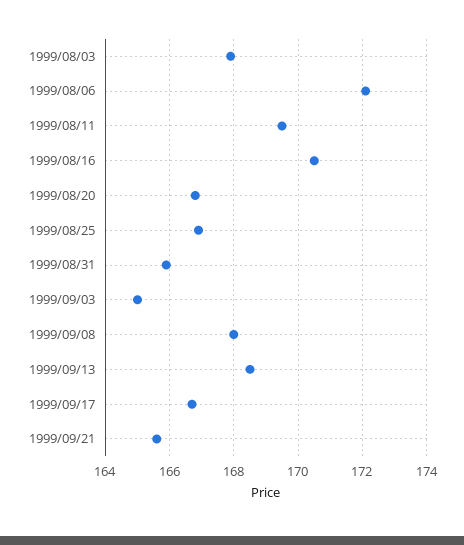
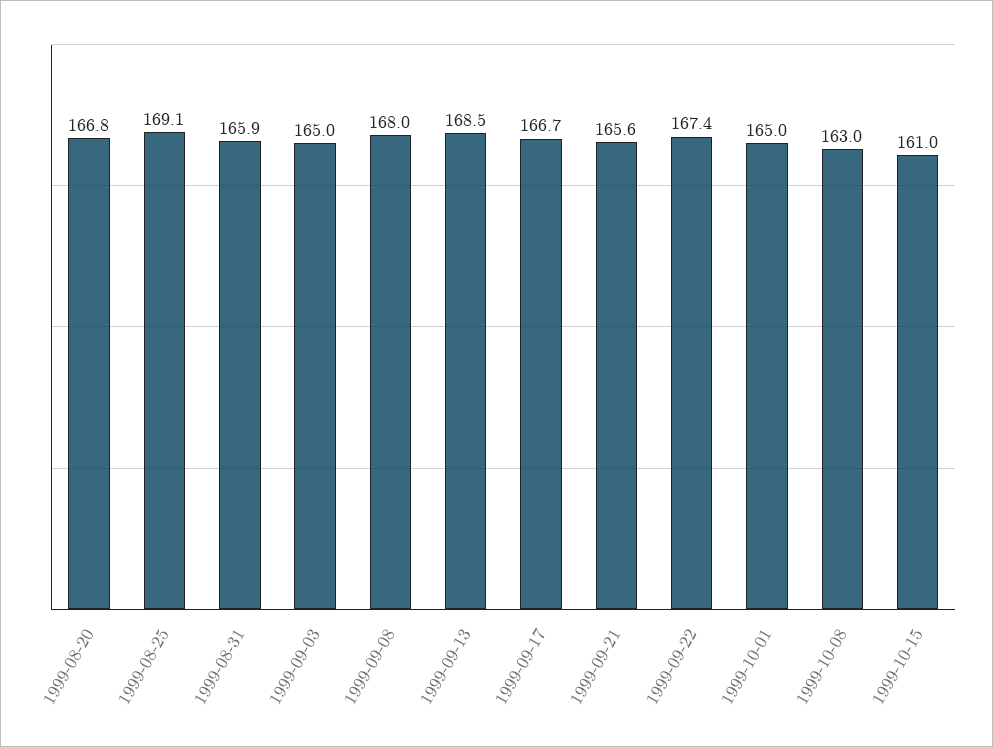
1999/08/03: 168 -> none
1999/08/06: 172 -> none
1999/08/11: 169.5 -> none
1999/08/16: 170.5 -> none
1999/08/25: 167 -> 169.1
1999-09-22: none -> 167.4
1999-10-01: none -> 165
1999-10-08: none -> 163
1999-10-15: none -> 161

